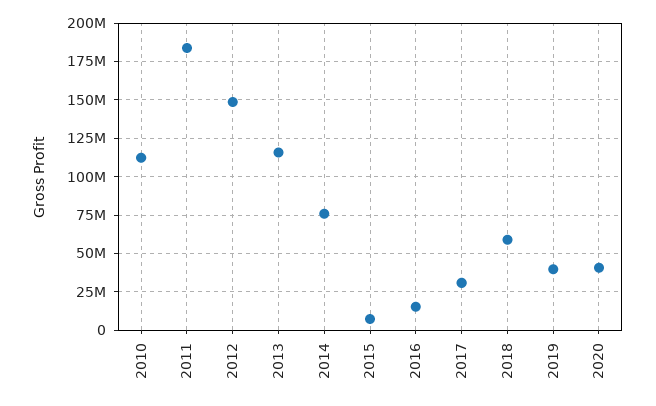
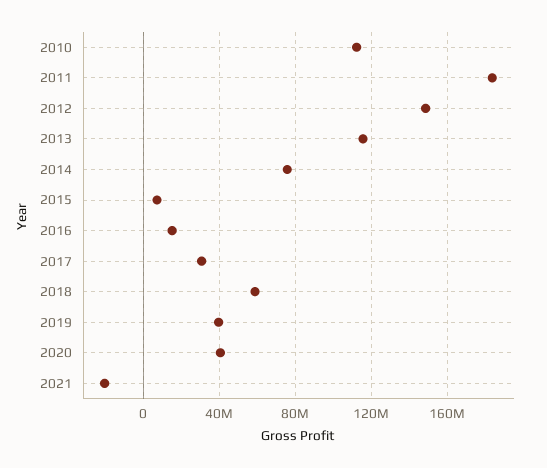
2021: none -> -20000000

